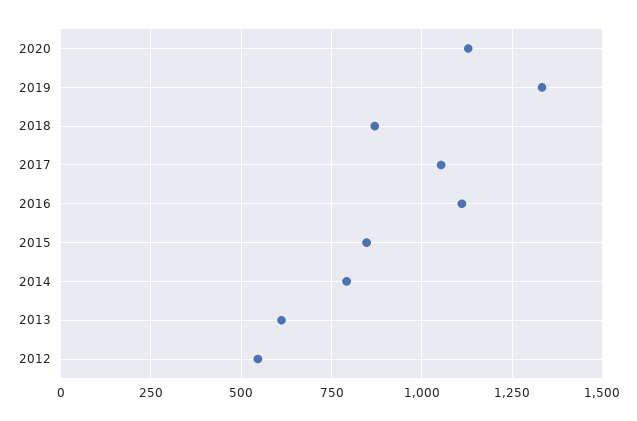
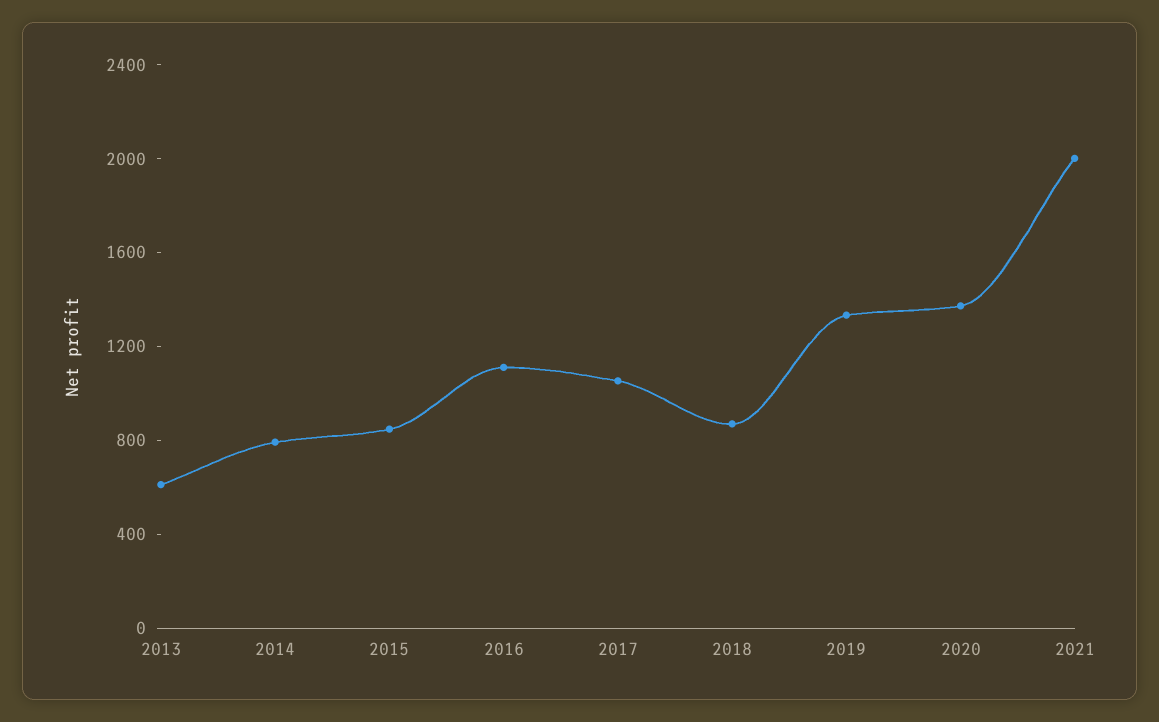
2020: 1125 -> 1400
2012: 550 -> none
2021: none -> 2000

